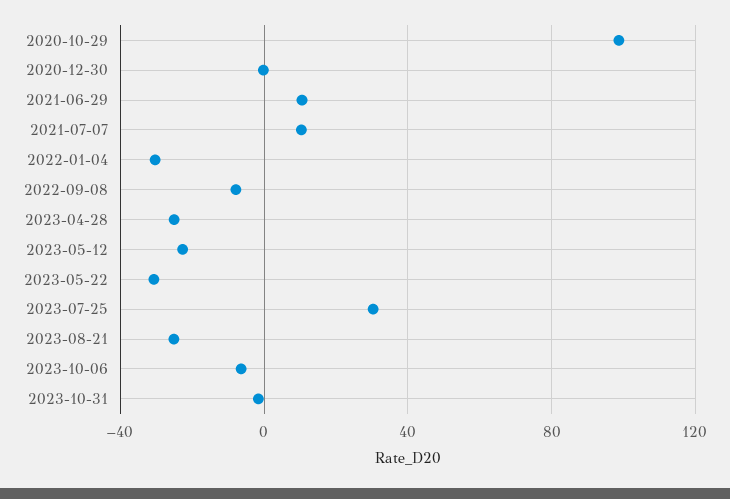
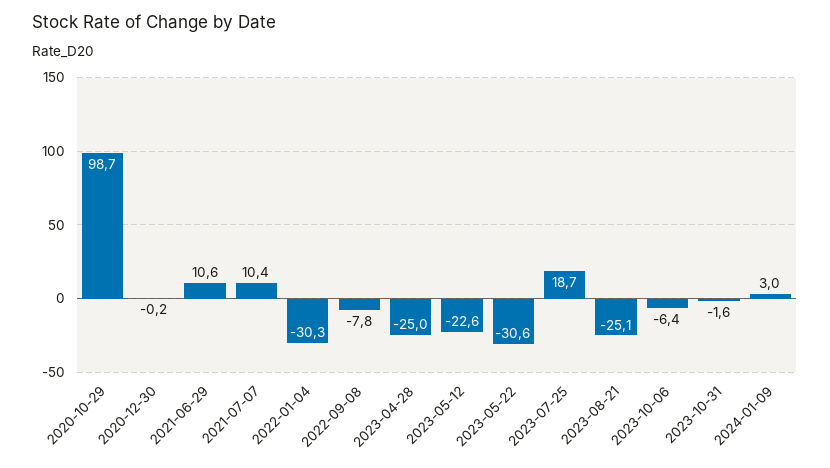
2023-07-25: 30 -> 18.7
2024-01-09: none -> 3

